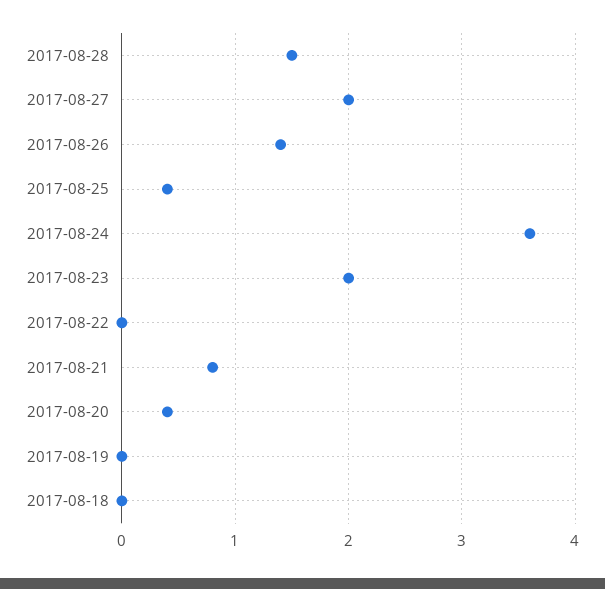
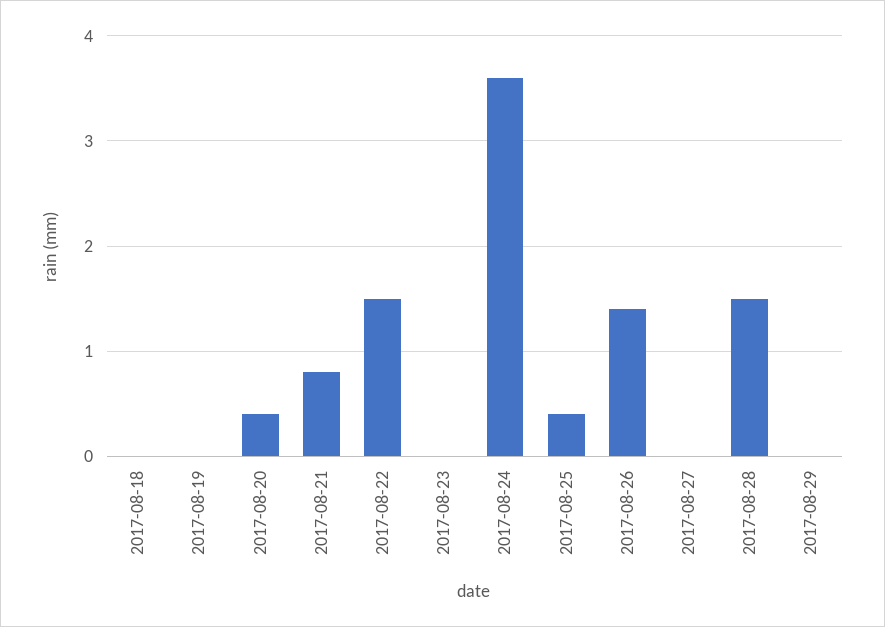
2017-08-27: 2 -> 0
2017-08-23: 2 -> 0
2017-08-22: 0 -> 1.5
2017-08-29: none -> 0

